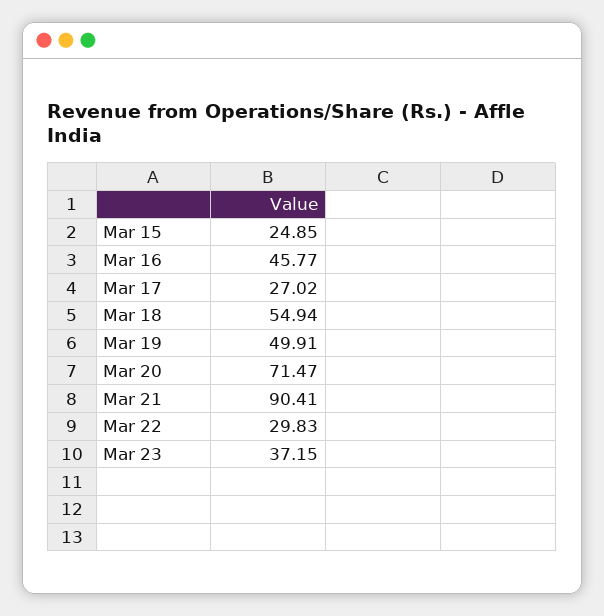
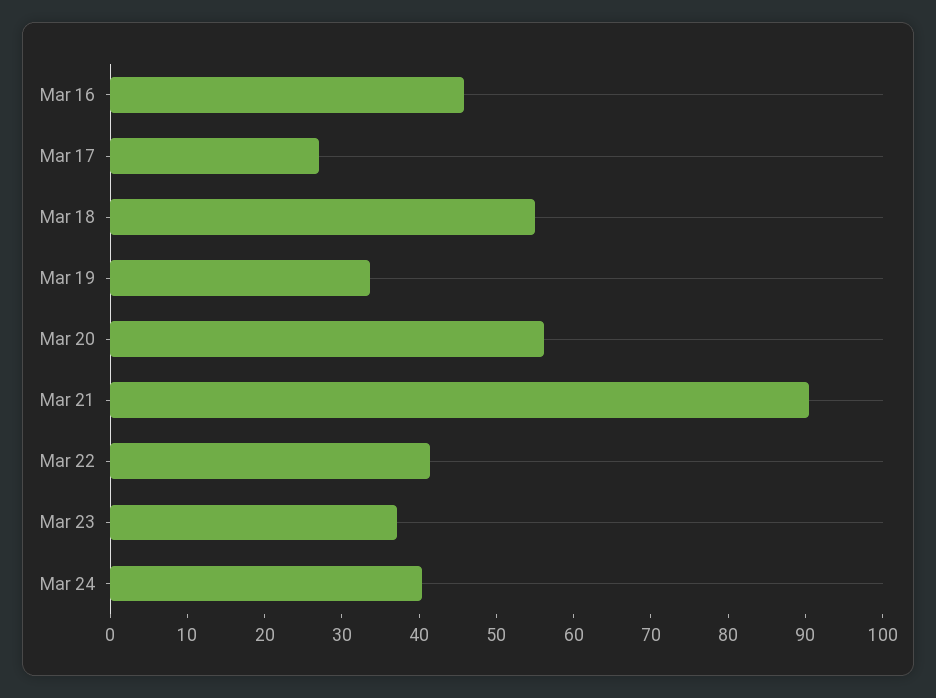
Mar 15: 24.85 -> none
Mar 19: 49.91 -> 34
Mar 20: 71.47 -> 56
Mar 22: 29.83 -> 42
Mar 24: none -> 40

